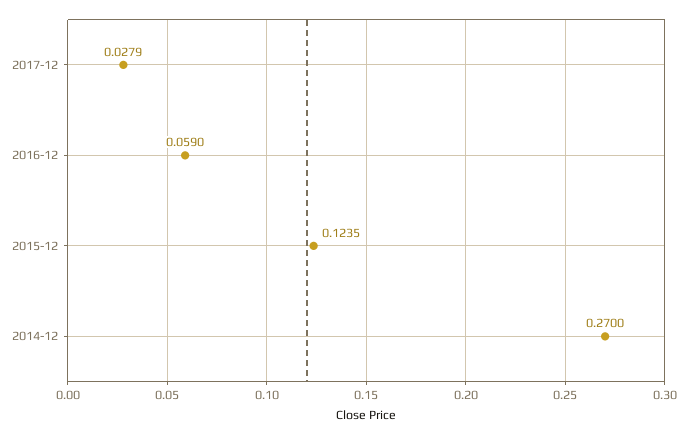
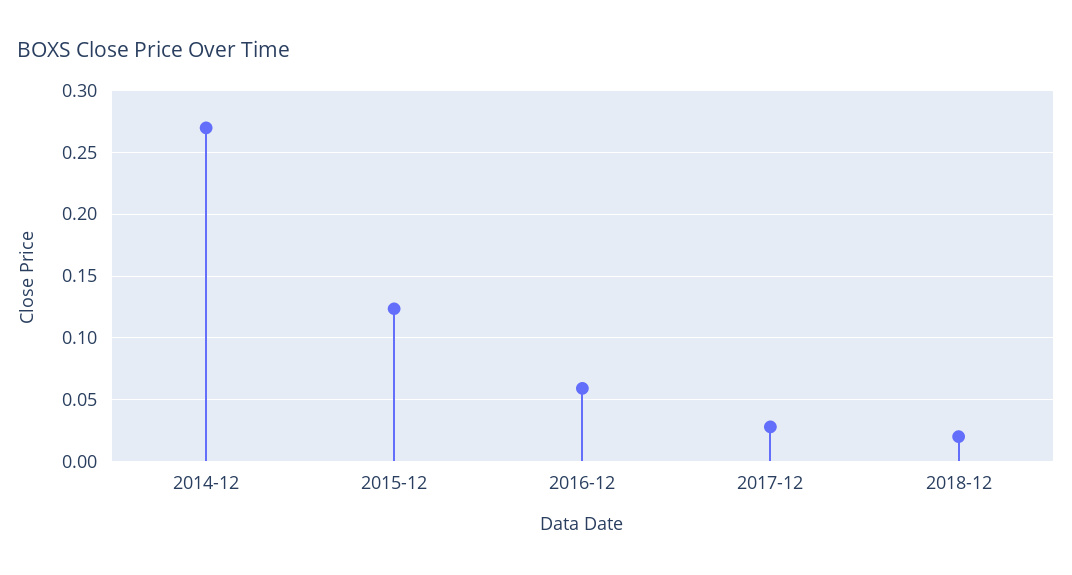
2018-12: none -> 0.02

